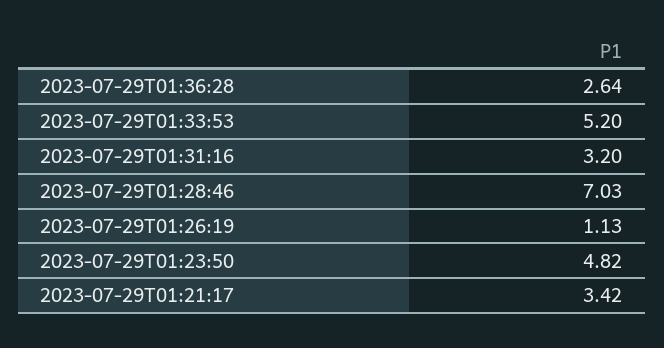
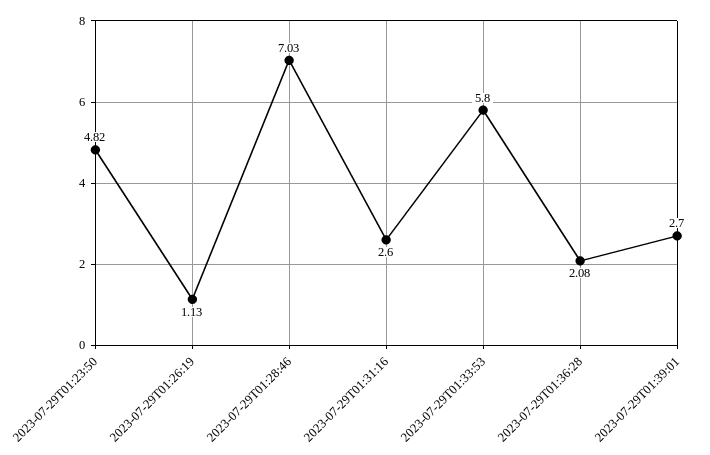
2023-07-29T01:36:28: 2.64 -> 2.08
2023-07-29T01:33:53: 5.2 -> 5.8
2023-07-29T01:31:16: 3.2 -> 2.6
2023-07-29T01:21:17: 3.42 -> none
2023-07-29T01:39:01: none -> 2.7

